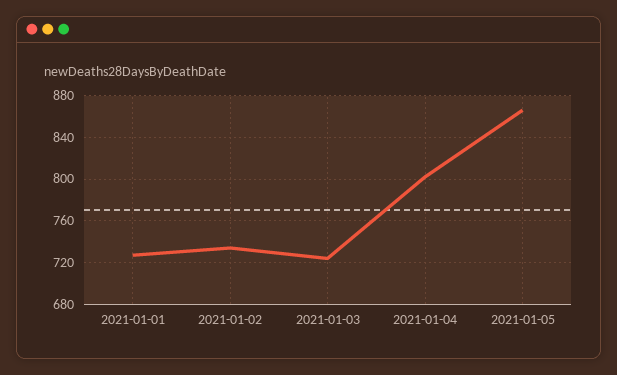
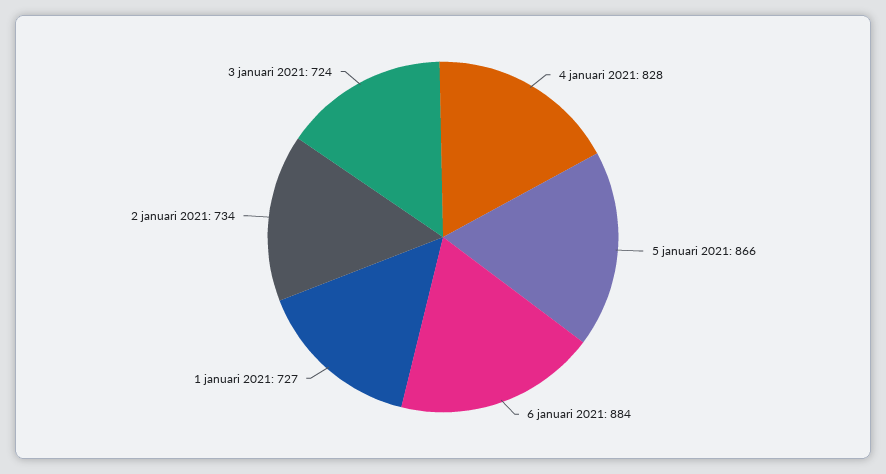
2021-01-04: 800 -> 828
6 januari 2021: none -> 884

